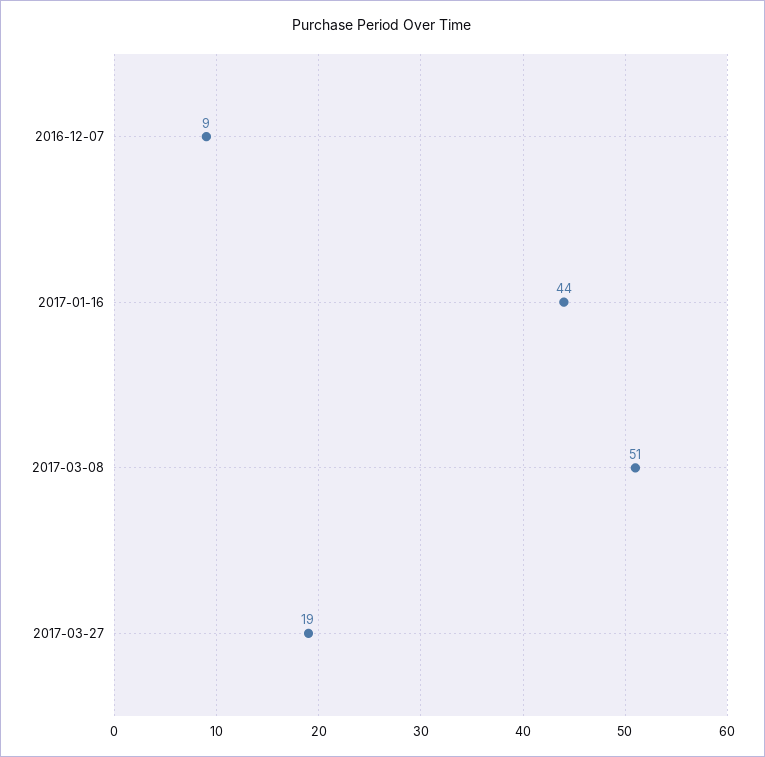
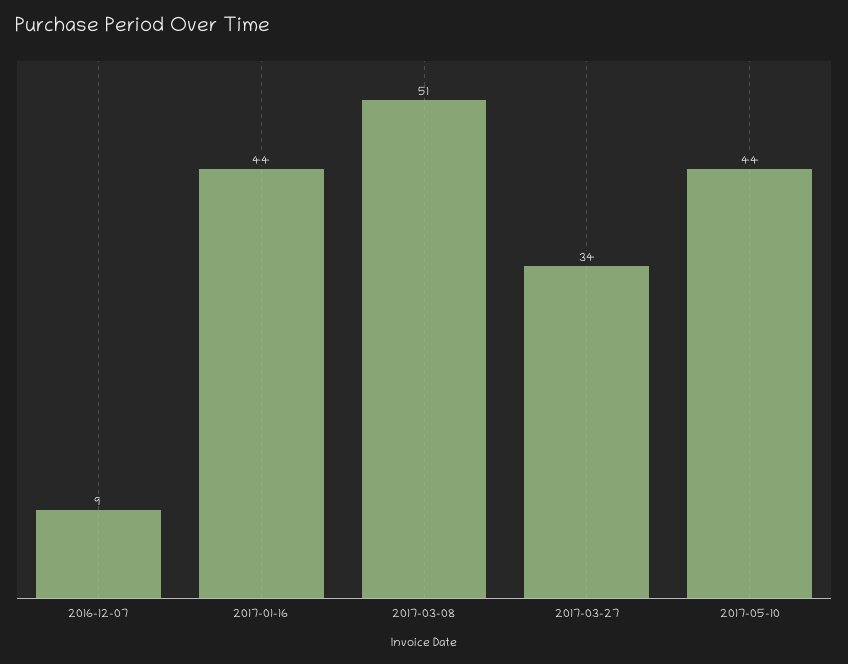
2017-03-27: 19 -> 34
2017-05-10: none -> 44

